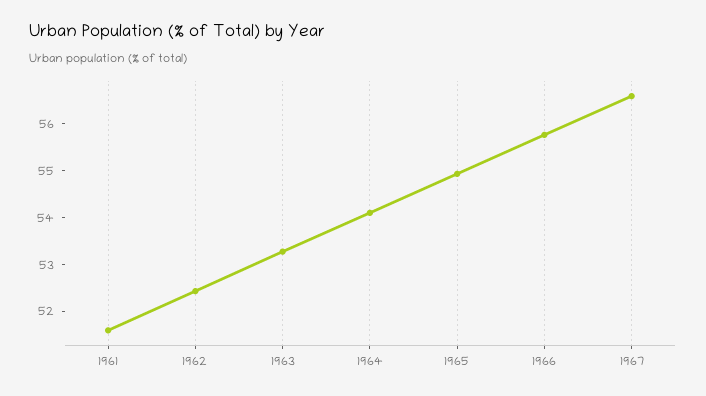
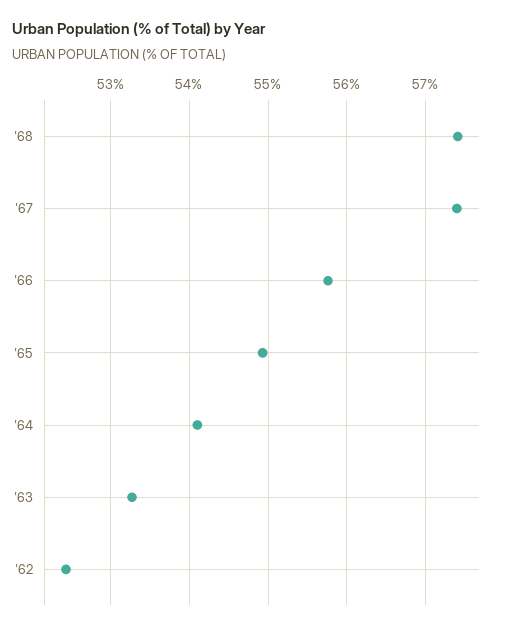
1961: 51.6 -> none
1967: 56.6 -> 57.4
'68: none -> 57.4

